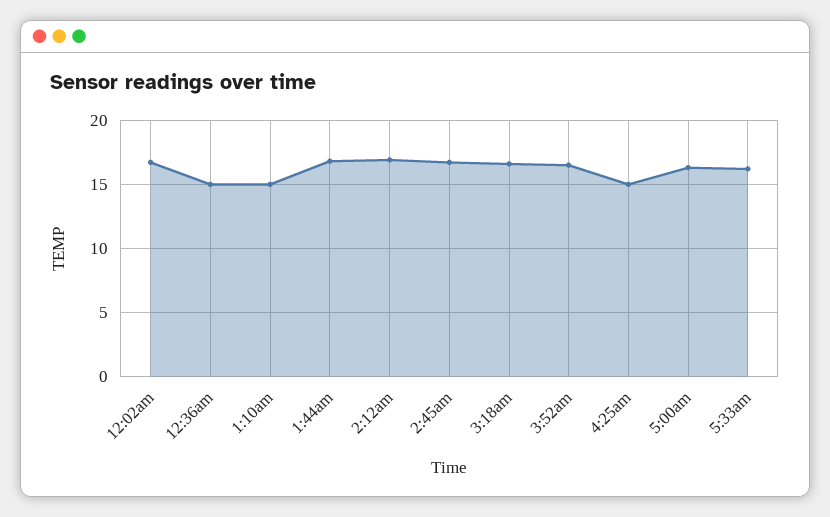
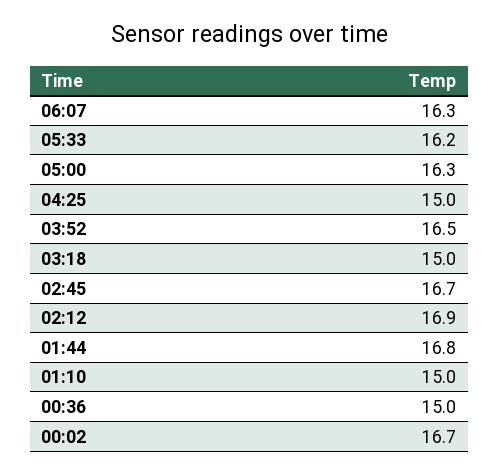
3:18am: 16.5 -> 15
06:07: none -> 16.3

